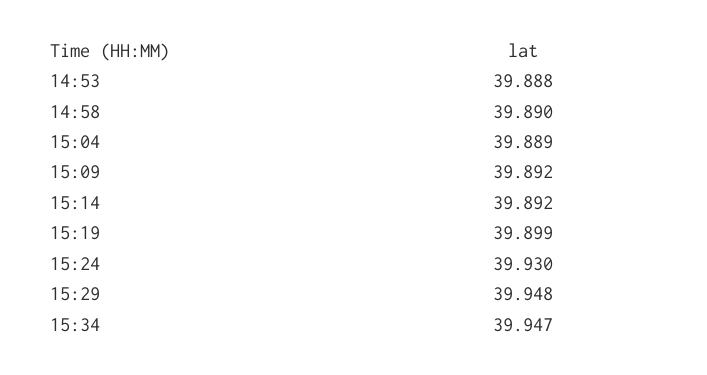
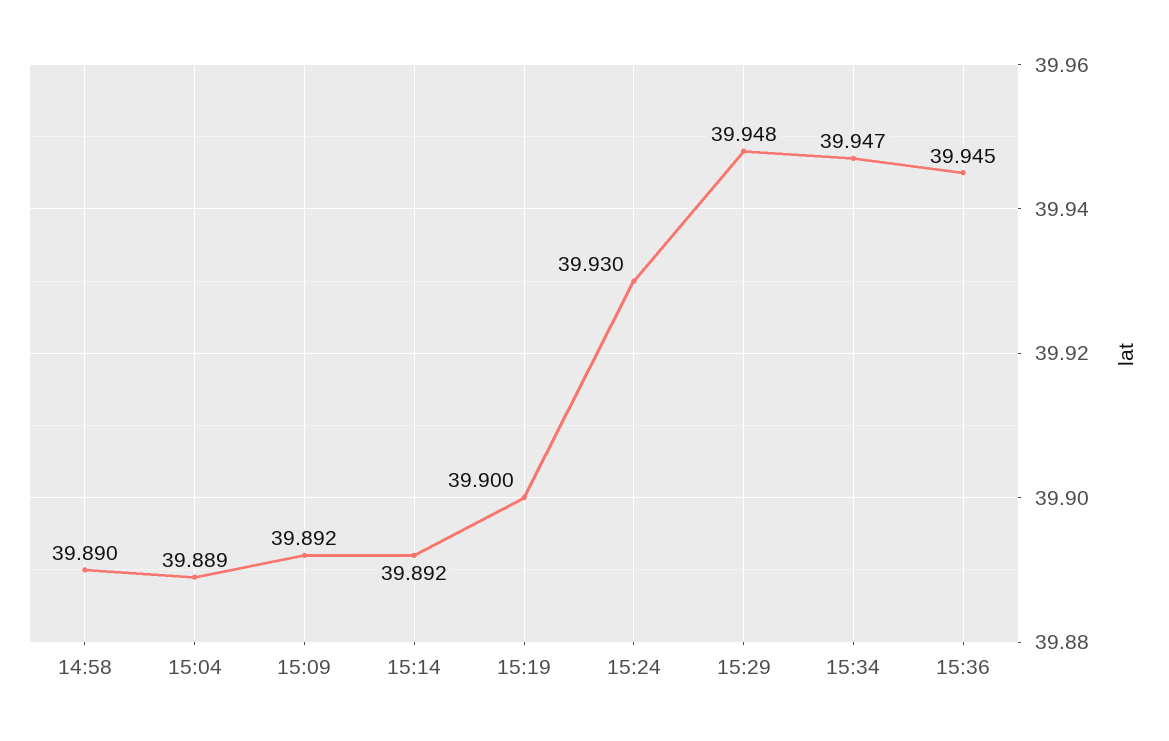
14:53: 39.888 -> none
15:19: 39.899 -> 39.9
15:36: none -> 39.945

